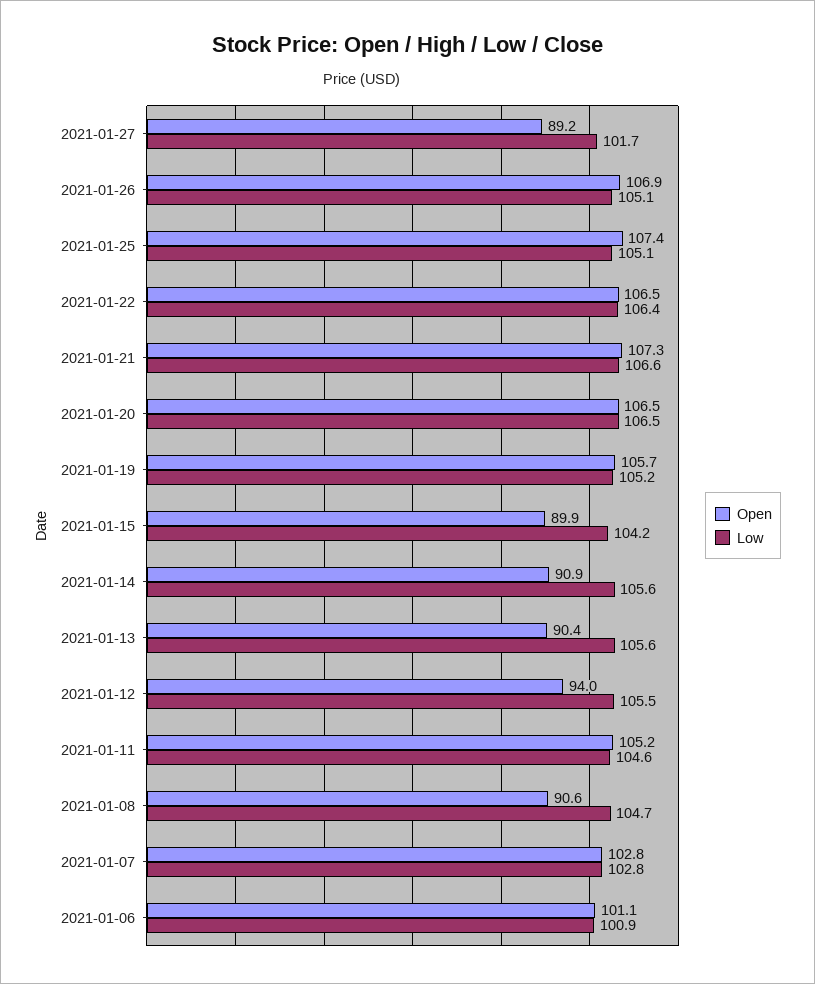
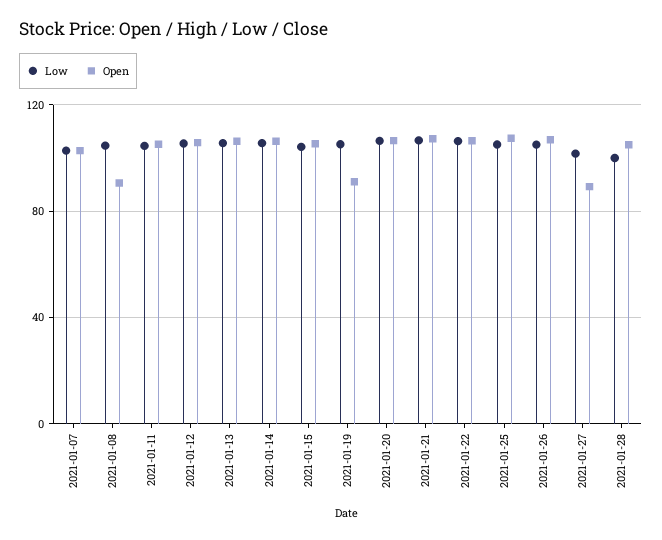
Open, 2021-01-19: 105.7 -> 90
Open, 2021-01-15: 89.9 -> 105
Open, 2021-01-14: 90.9 -> 105
Open, 2021-01-13: 90.4 -> 105
Open, 2021-01-12: 94 -> 105
Open, 2021-01-06: 101.1 -> none
Low, 2021-01-06: 100.9 -> none
Low, 2021-01-28: none -> 100
Open, 2021-01-28: none -> 105

